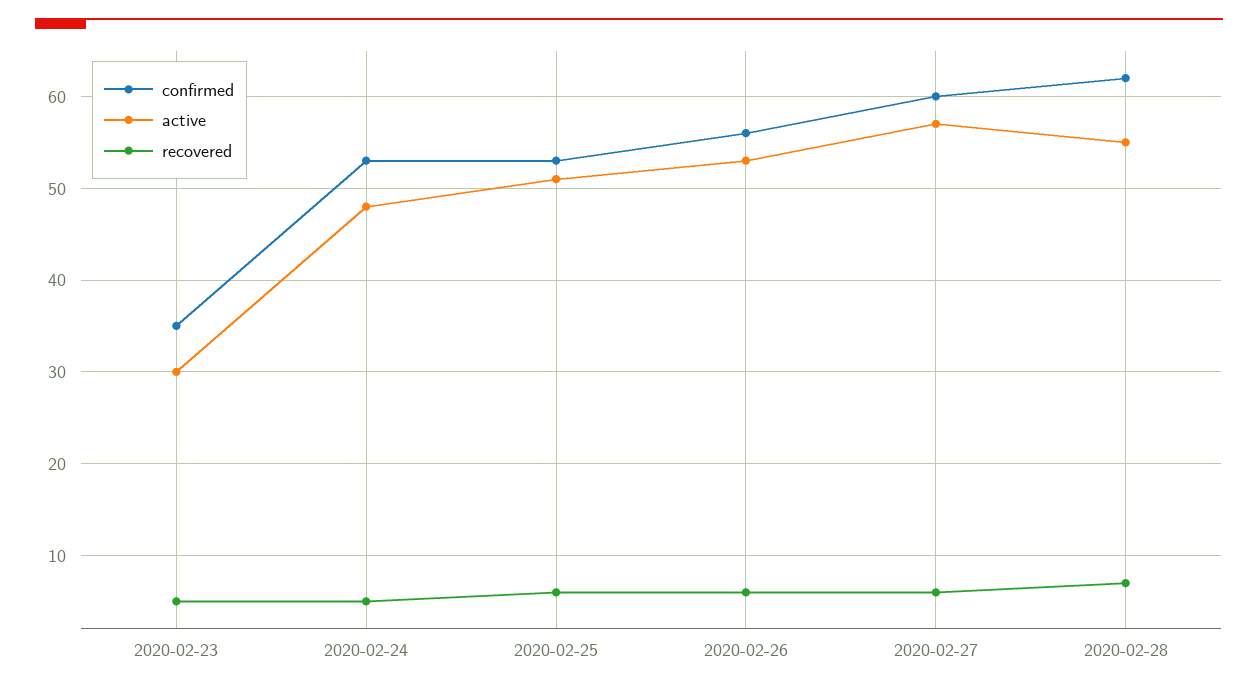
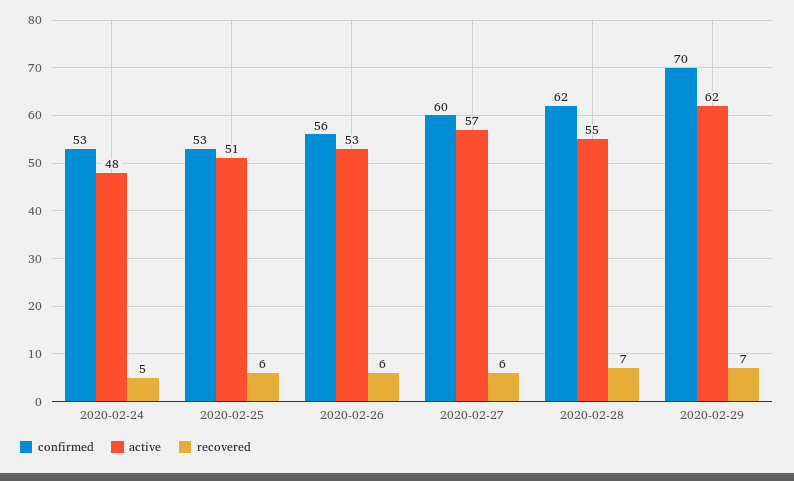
confirmed, 2020-02-23: 35 -> none
active, 2020-02-23: 30 -> none
recovered, 2020-02-23: 5 -> none
confirmed, 2020-02-29: none -> 70
active, 2020-02-29: none -> 62
recovered, 2020-02-29: none -> 7

